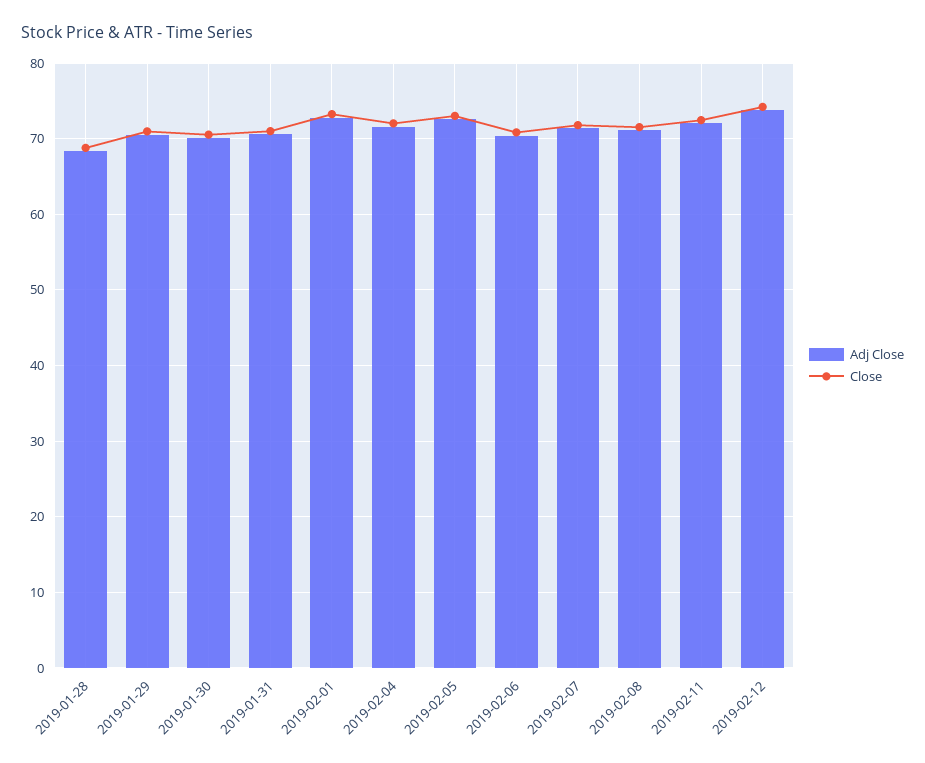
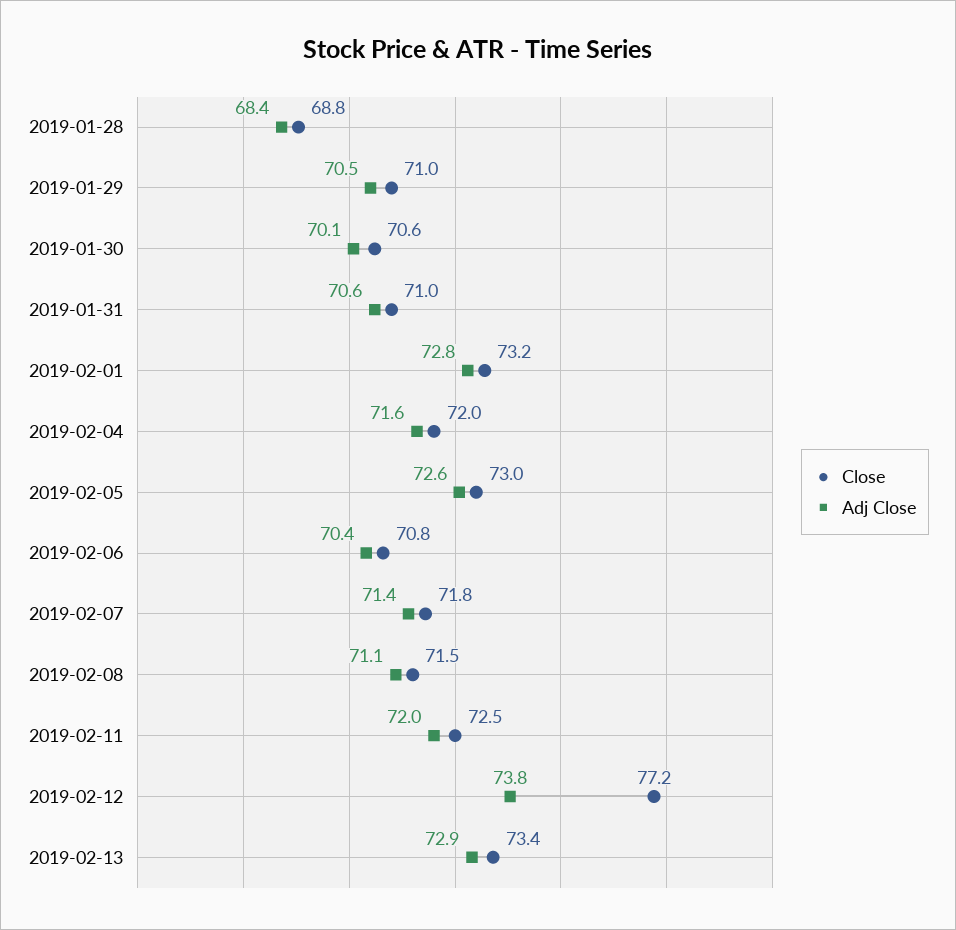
Close, 2019-02-12: 74 -> 77.2
Close, 2019-02-13: none -> 73.4
Adj Close, 2019-02-13: none -> 72.9

